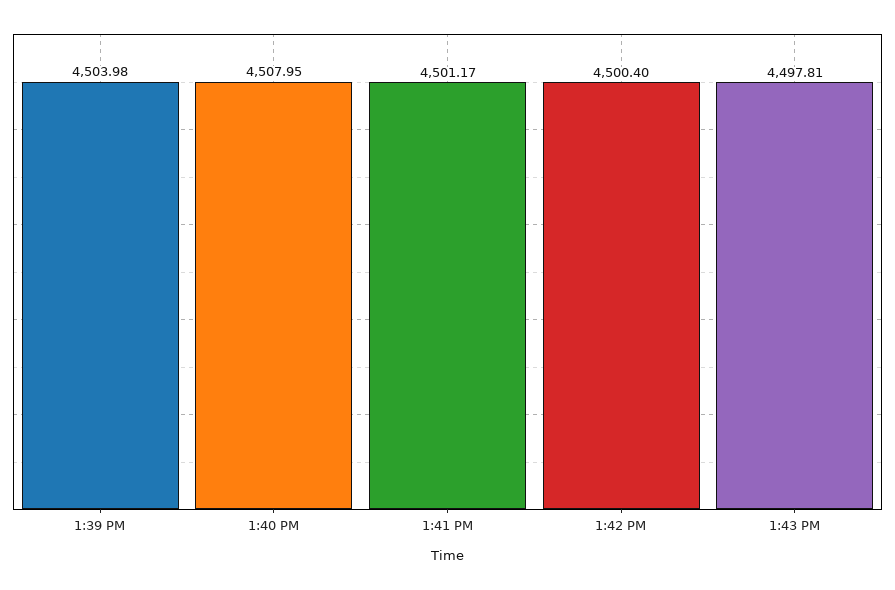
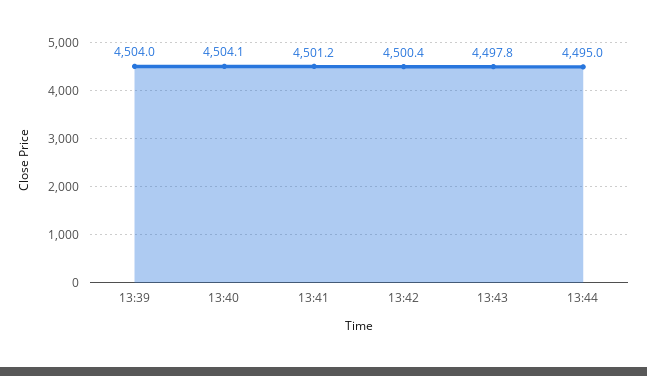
1:40 PM: 4507.95 -> 4504.1
13:44: none -> 4495

